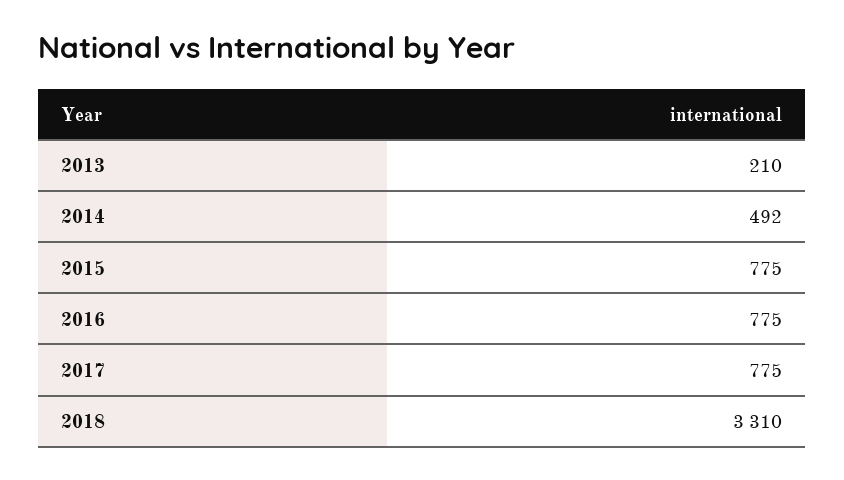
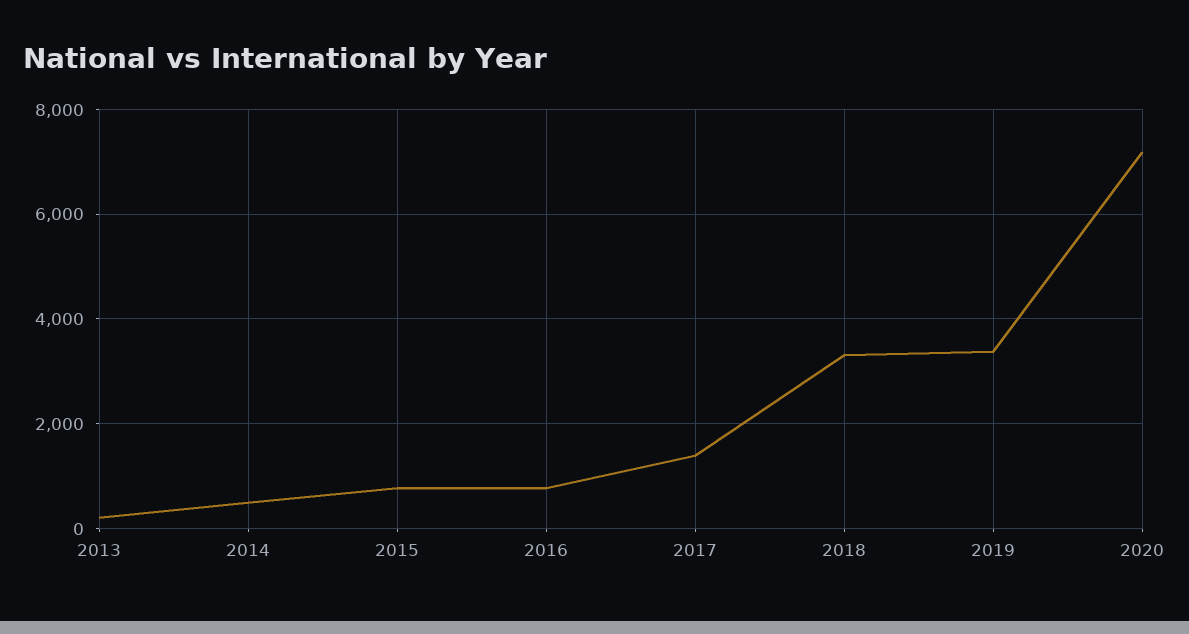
2017: 775 -> 1400
2019: none -> 3400
2020: none -> 7200

